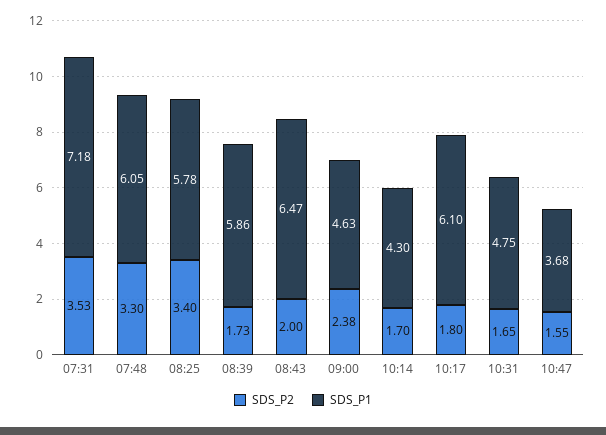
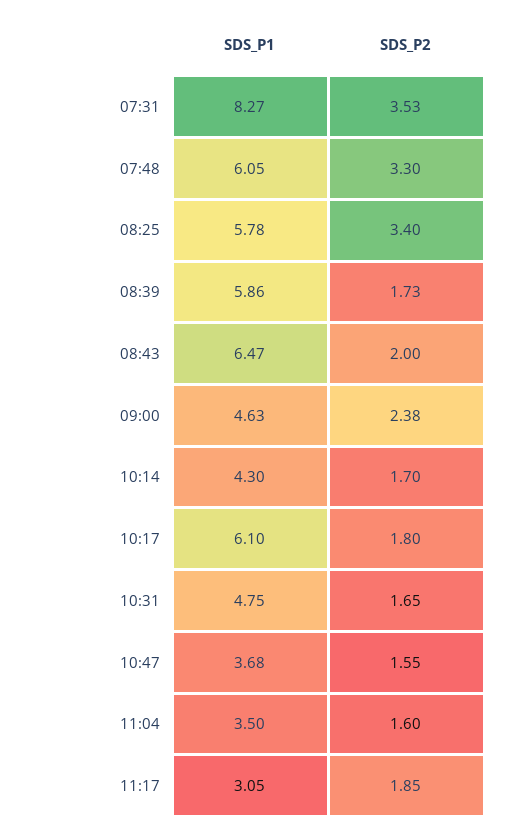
SDS_P1, 07:31: 7.18 -> 8.27
SDS_P1, 11:04: none -> 3.5
SDS_P2, 11:04: none -> 1.6
SDS_P1, 11:17: none -> 3.05
SDS_P2, 11:17: none -> 1.85

